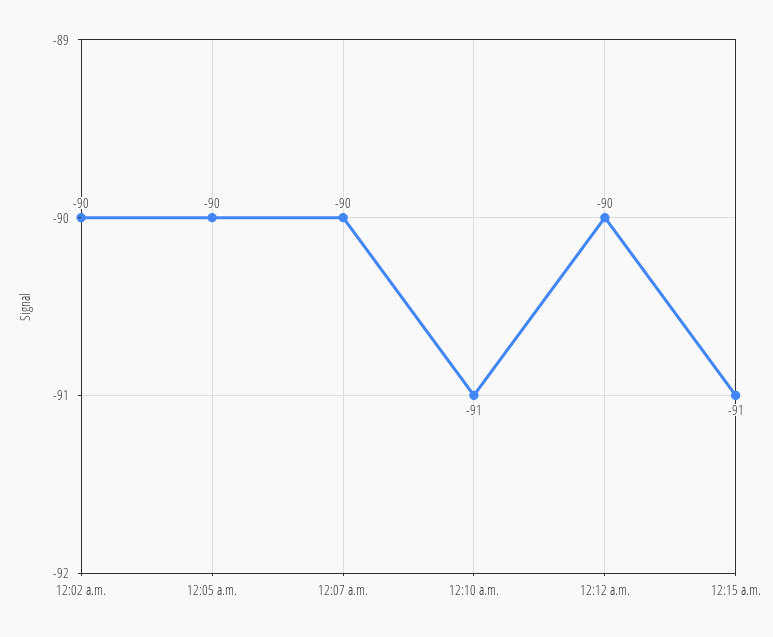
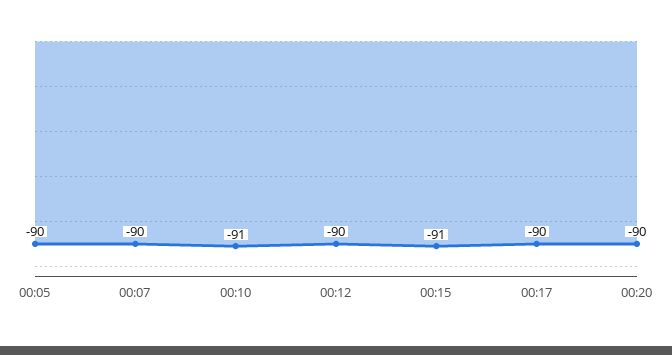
12:02 a.m.: -90 -> none
00:17: none -> -90
00:20: none -> -90

